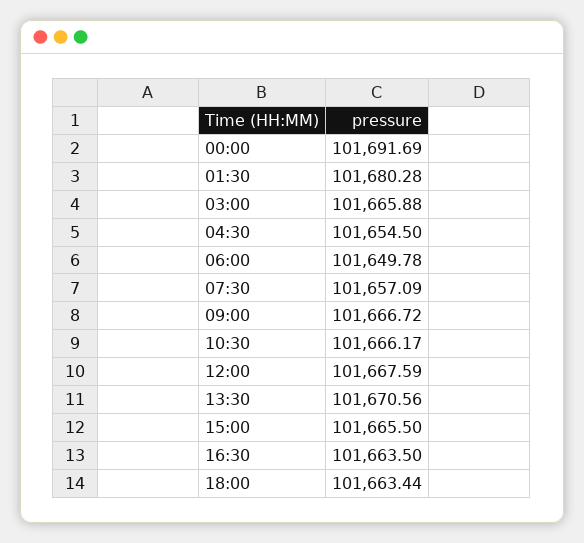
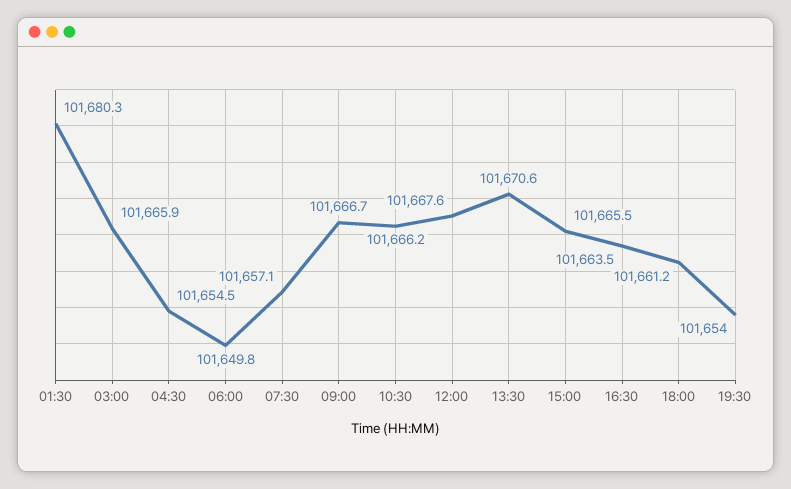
00:00: 101691.69 -> none
18:00: 101663.44 -> 101661.2
19:30: none -> 101654

